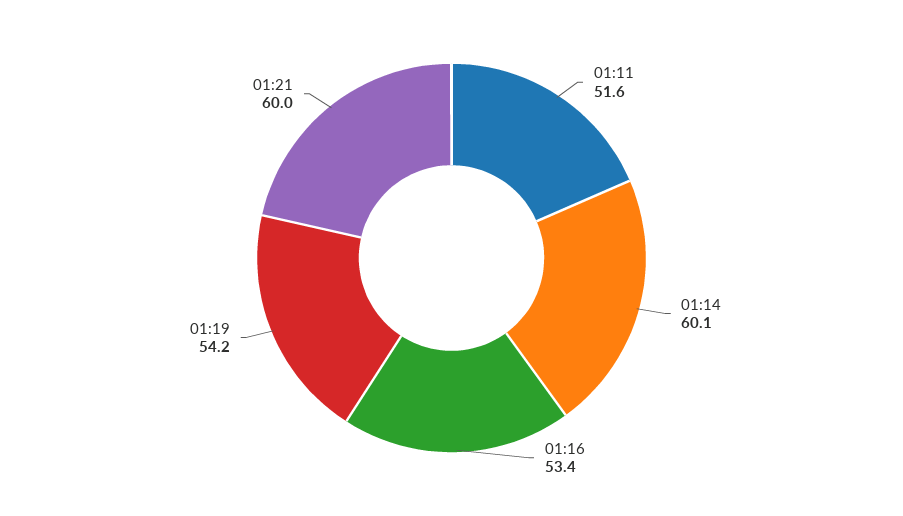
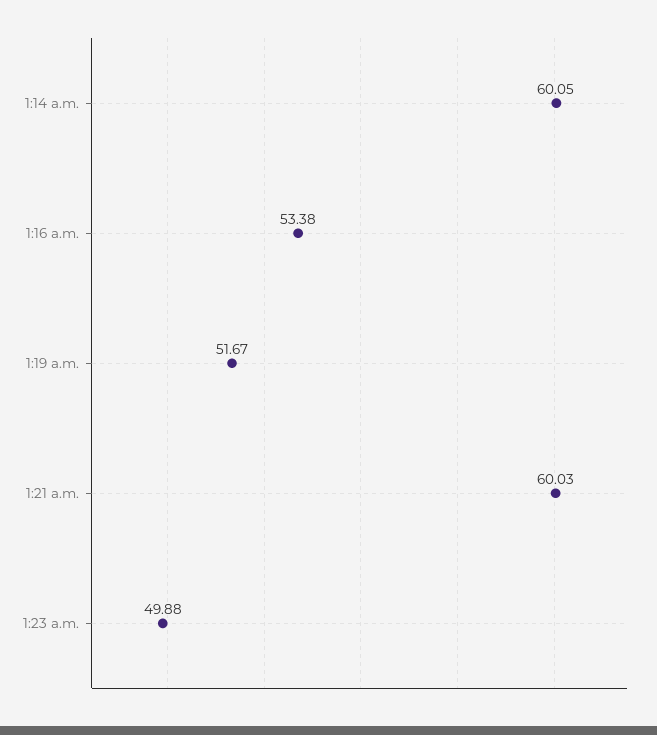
01:11: 51.6 -> none
01:19: 54.2 -> 51.67
1:23 a.m.: none -> 49.88

